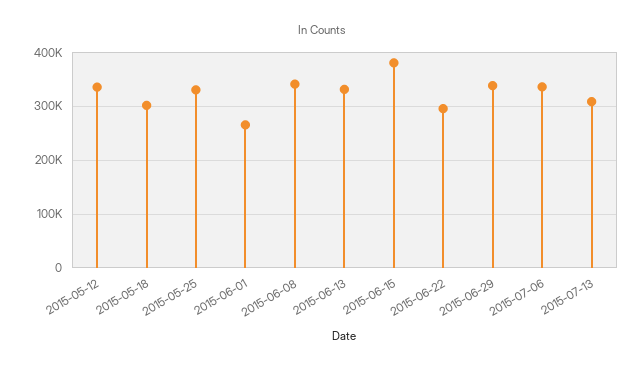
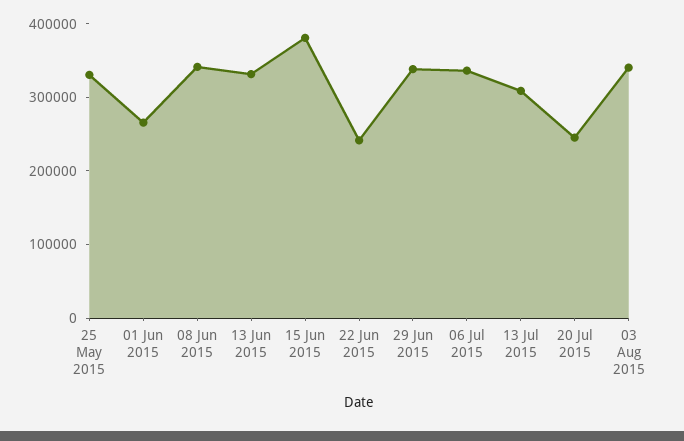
2015-05-12: 340000 -> none
2015-05-18: 300000 -> none
2015-06-22: 300000 -> 240000
20 Jul 2015: none -> 240000
03 Aug 2015: none -> 340000

